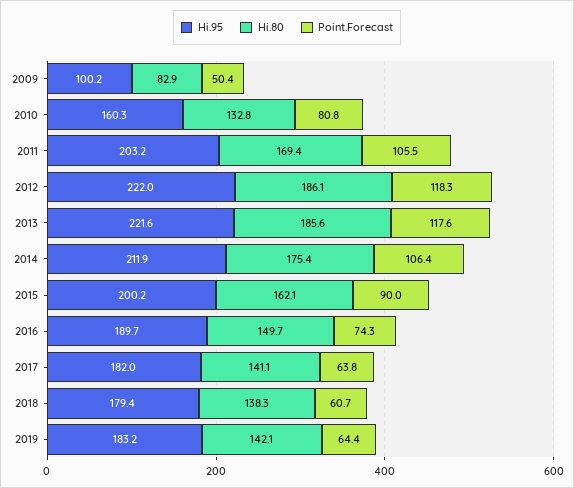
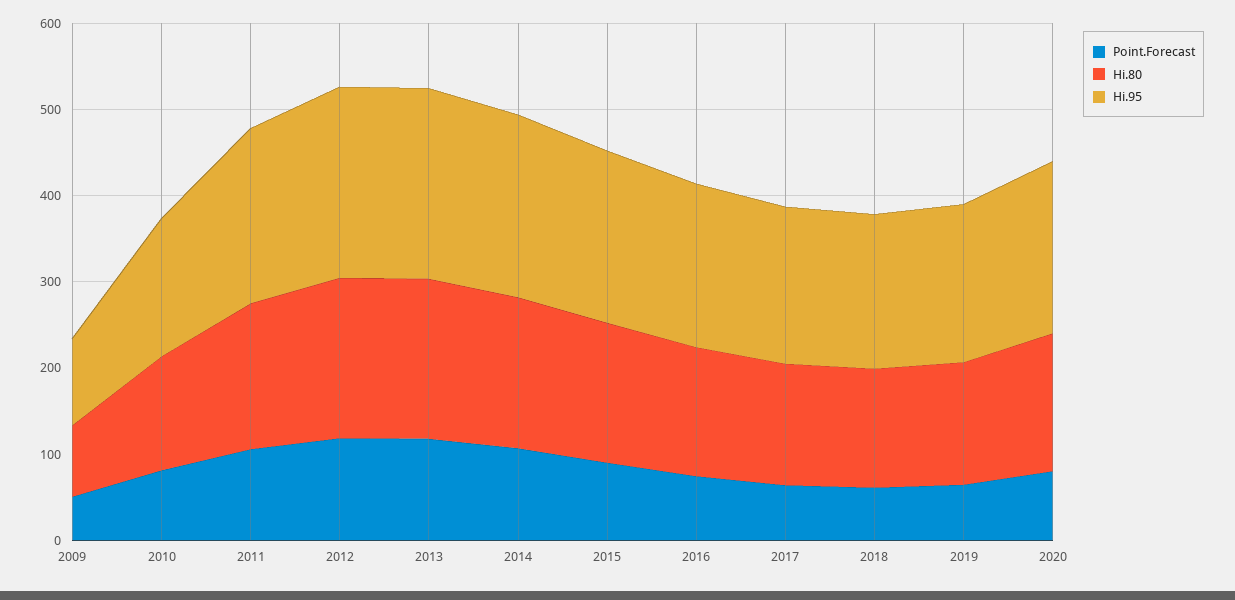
Point.Forecast, 2020: none -> 80
Hi.80, 2020: none -> 160
Hi.95, 2020: none -> 200

